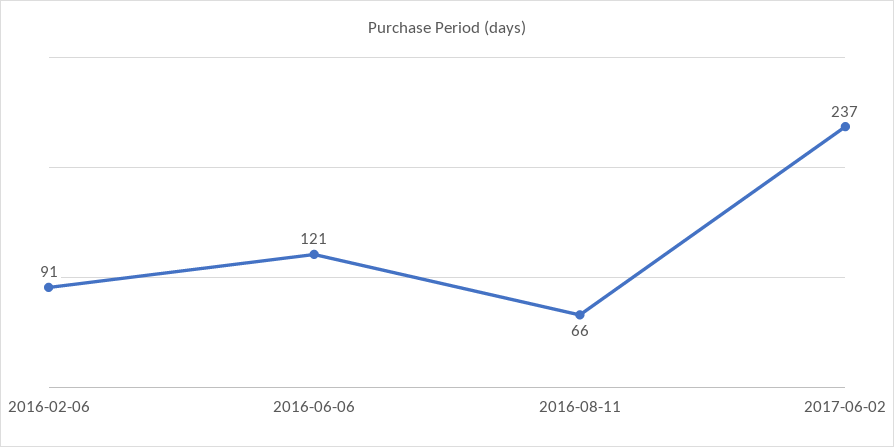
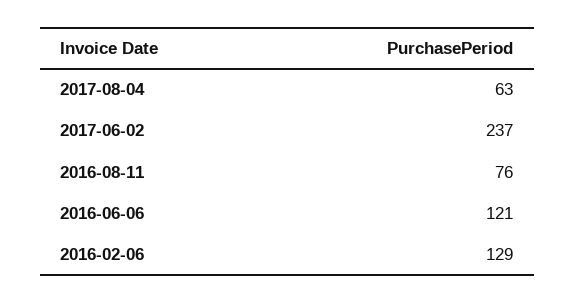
2016-02-06: 91 -> 129
2016-08-11: 66 -> 76
2017-08-04: none -> 63

